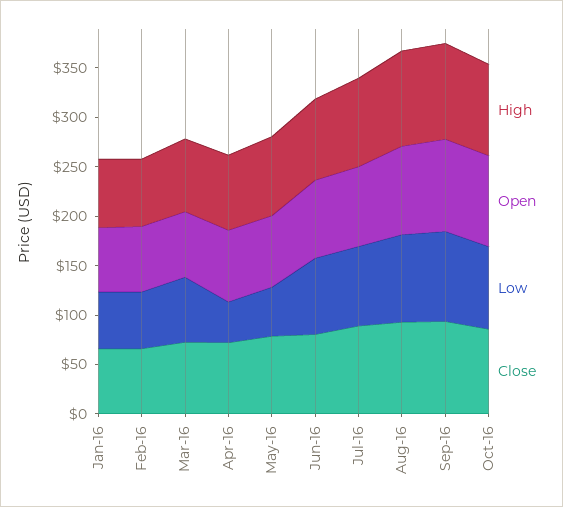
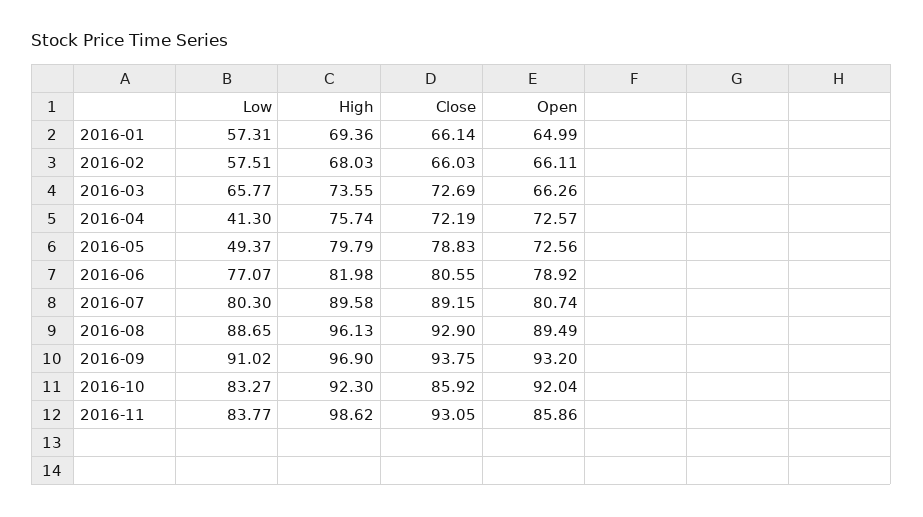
Low, 2016-11: none -> 83.77
High, 2016-11: none -> 98.62
Close, 2016-11: none -> 93.05
Open, 2016-11: none -> 85.86

